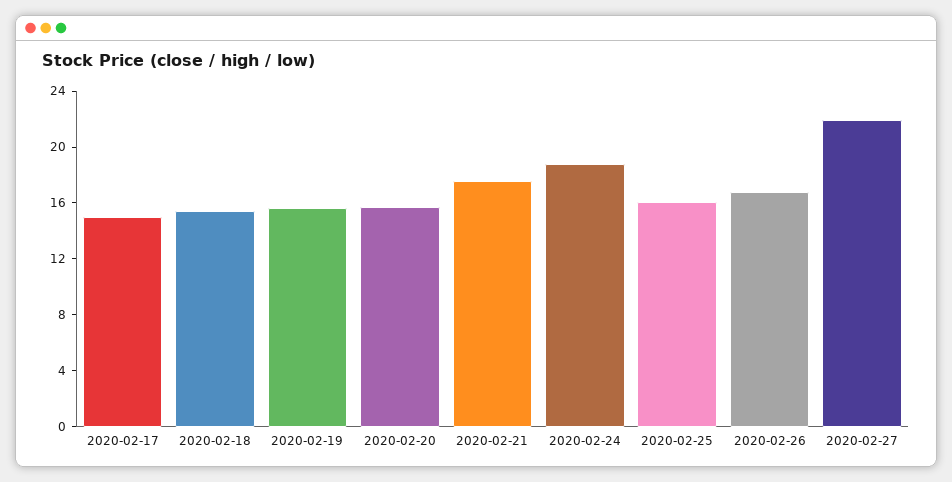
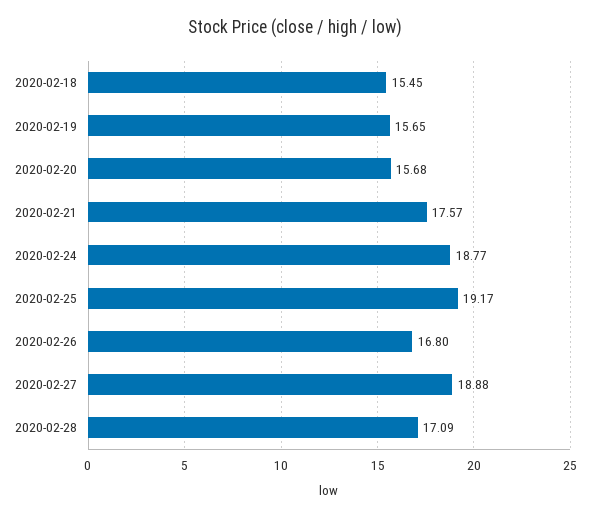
2020-02-17: 15 -> none
2020-02-25: 16 -> 19.17
2020-02-27: 22 -> 18.88
2020-02-28: none -> 17.09

